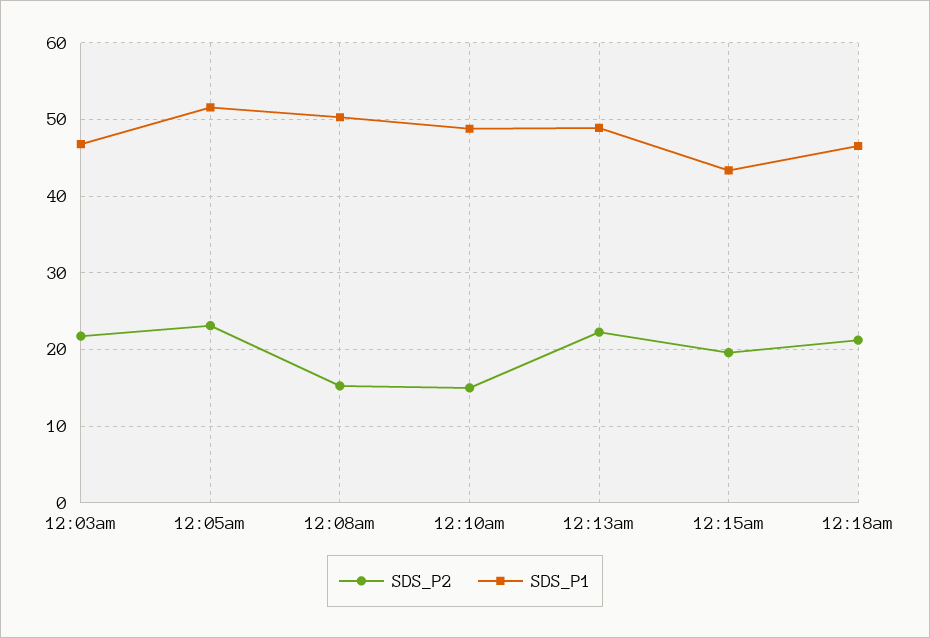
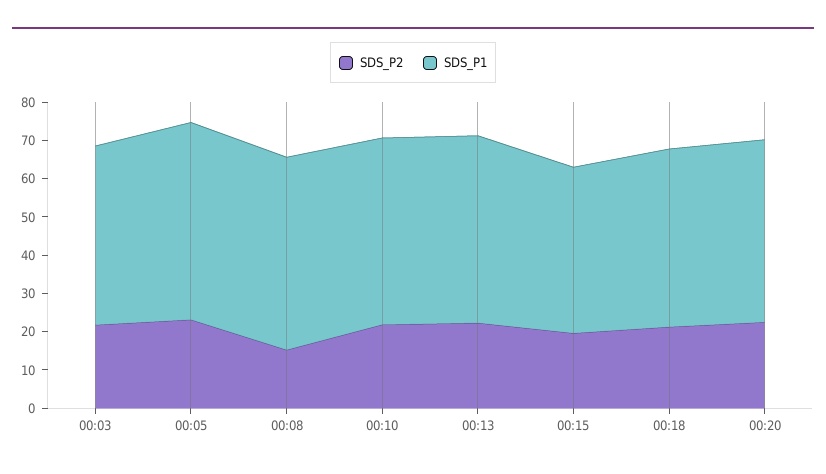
SDS_P2, 12:10am: 15 -> 22.5
SDS_P2, 00:20: none -> 22.5
SDS_P1, 00:20: none -> 47.5

